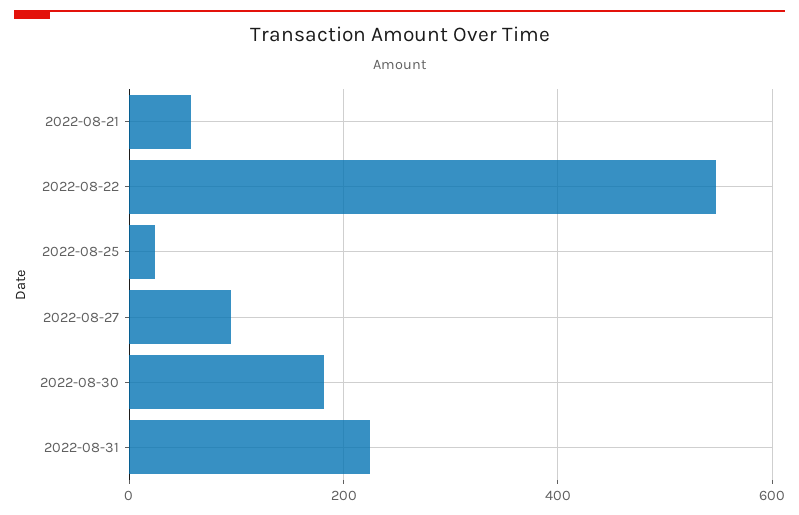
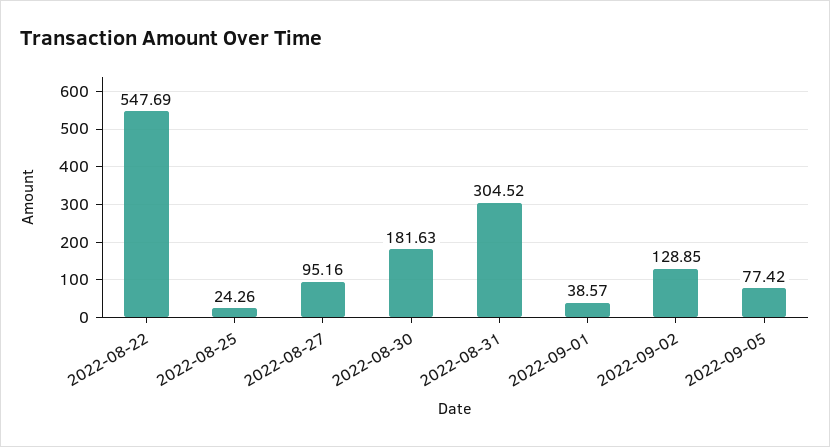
2022-08-21: 60 -> none
2022-08-31: 220 -> 304.52
2022-09-01: none -> 38.57
2022-09-02: none -> 128.85
2022-09-05: none -> 77.42

